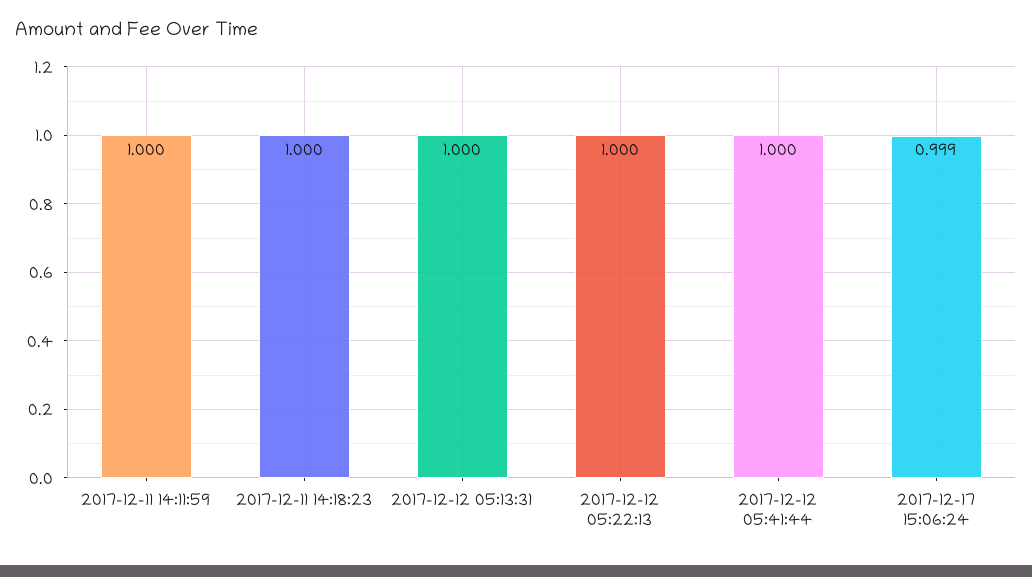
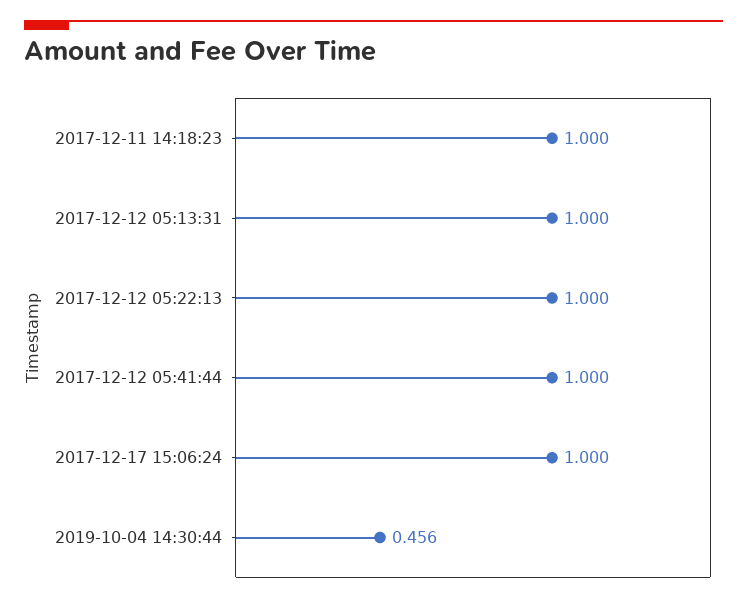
2017-12-11 14:11:59: 1 -> none
2017-12-17 15:06:24: 0.999 -> 1
2019-10-04 14:30:44: none -> 0.456

